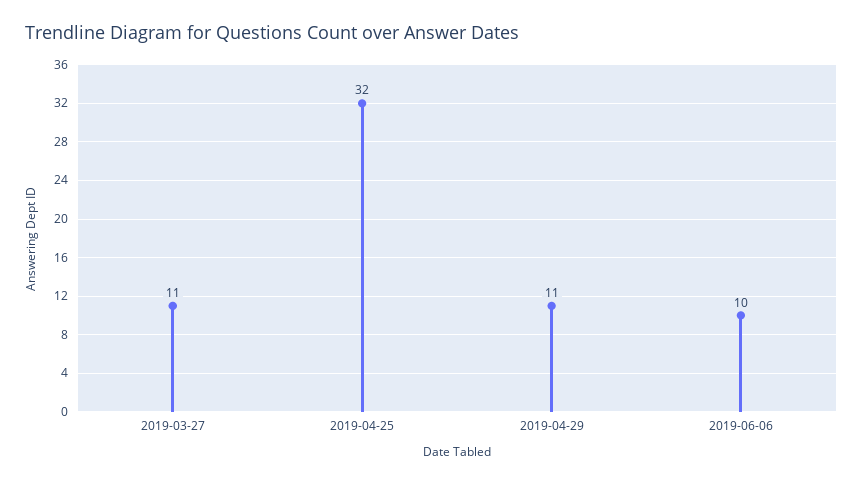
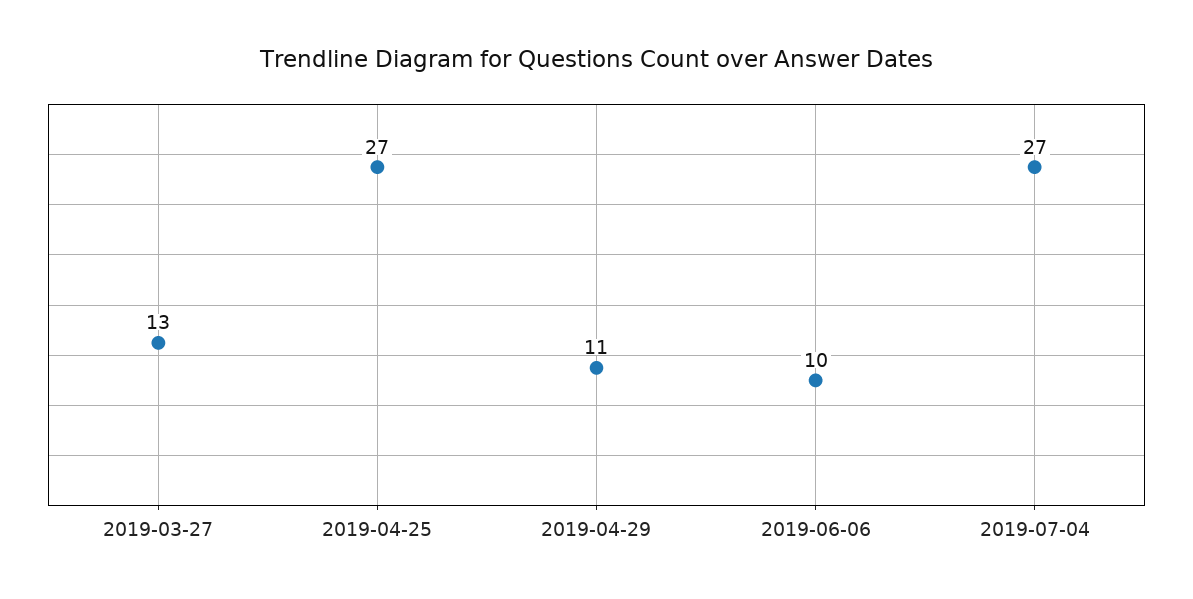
2019-03-27: 11 -> 13
2019-04-25: 32 -> 27
2019-07-04: none -> 27

